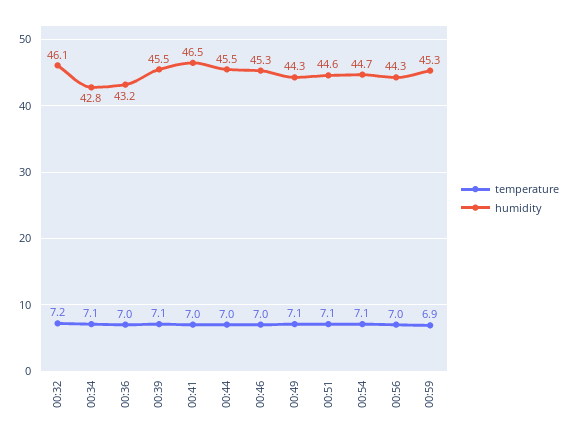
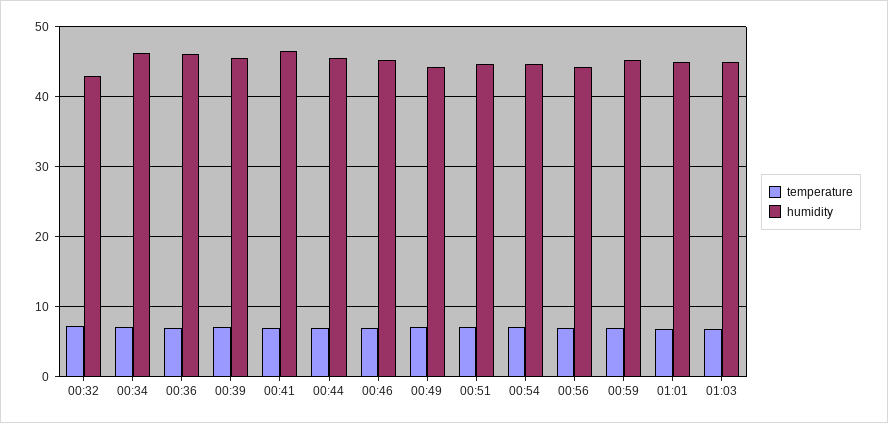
humidity, 00:32: 46.1 -> 43
humidity, 00:34: 42.8 -> 46
humidity, 00:36: 43.2 -> 46
temperature, 01:01: none -> 7
humidity, 01:01: none -> 45
temperature, 01:03: none -> 7
humidity, 01:03: none -> 45

